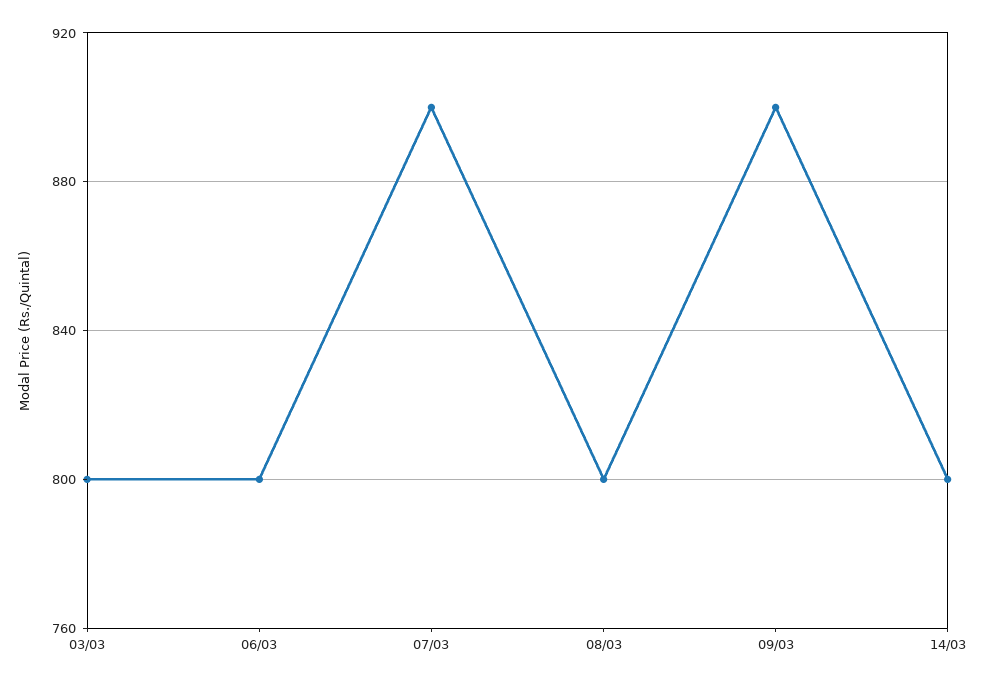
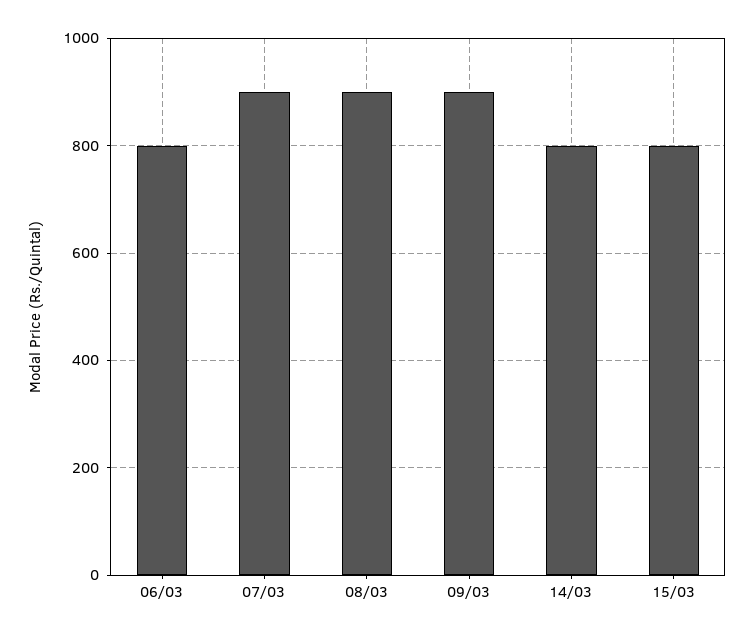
03/03: 800 -> none
08/03: 800 -> 900
15/03: none -> 800

